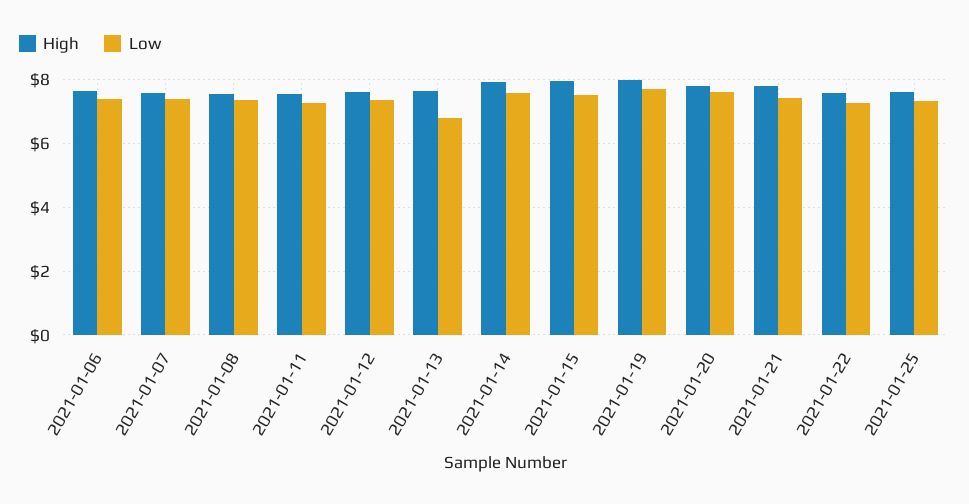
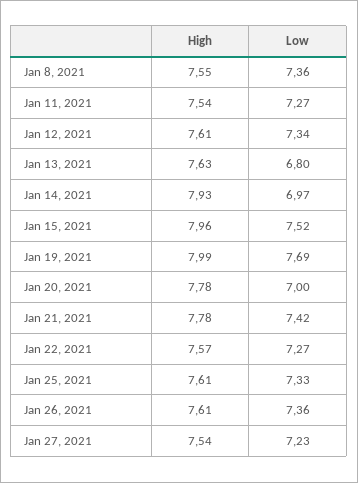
High, 2021-01-06: 7.6 -> none
Low, 2021-01-06: 7.4 -> none
High, 2021-01-07: 7.6 -> none
Low, 2021-01-07: 7.4 -> none
Low, 2021-01-14: 7.6 -> 6.97
Low, 2021-01-20: 7.6 -> 7
High, Jan 26, 2021: none -> 7.61
Low, Jan 26, 2021: none -> 7.36
High, Jan 27, 2021: none -> 7.54
Low, Jan 27, 2021: none -> 7.23

